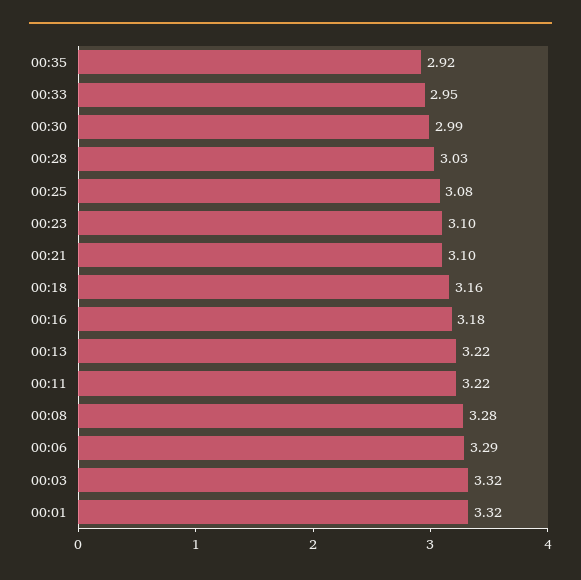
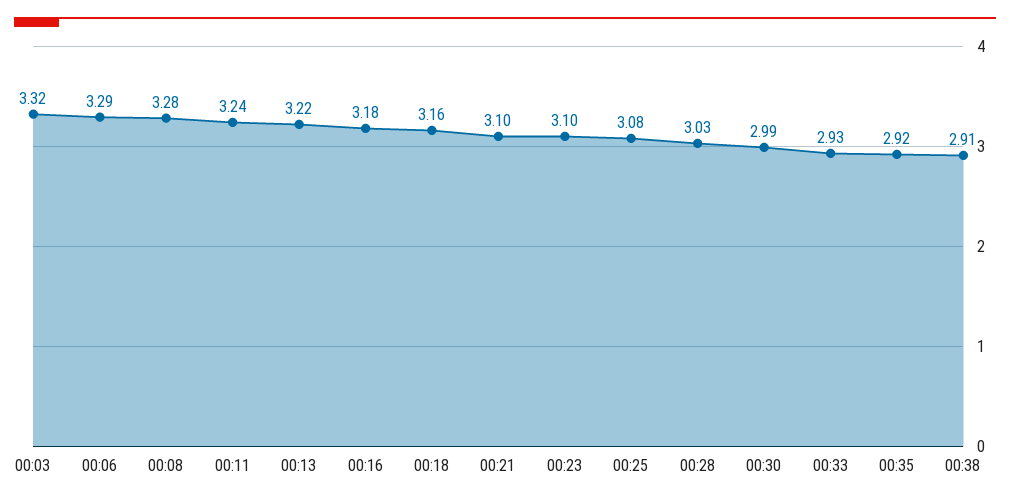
00:33: 2.95 -> 2.93
00:11: 3.22 -> 3.24
00:01: 3.32 -> none
00:38: none -> 2.91

